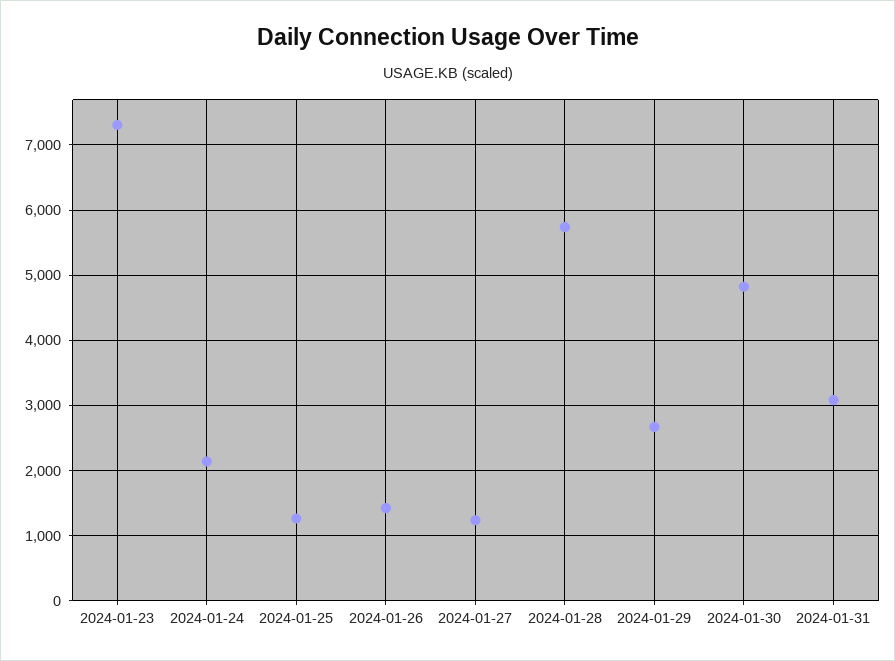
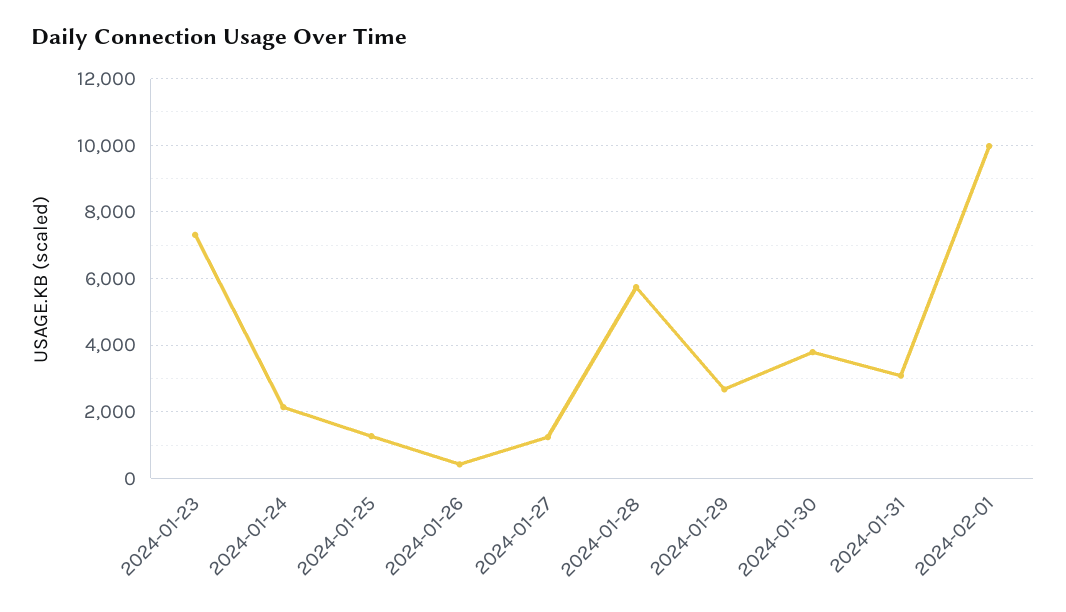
2024-01-26: 1400 -> 400
2024-01-30: 4800 -> 3800
2024-02-01: none -> 10000

